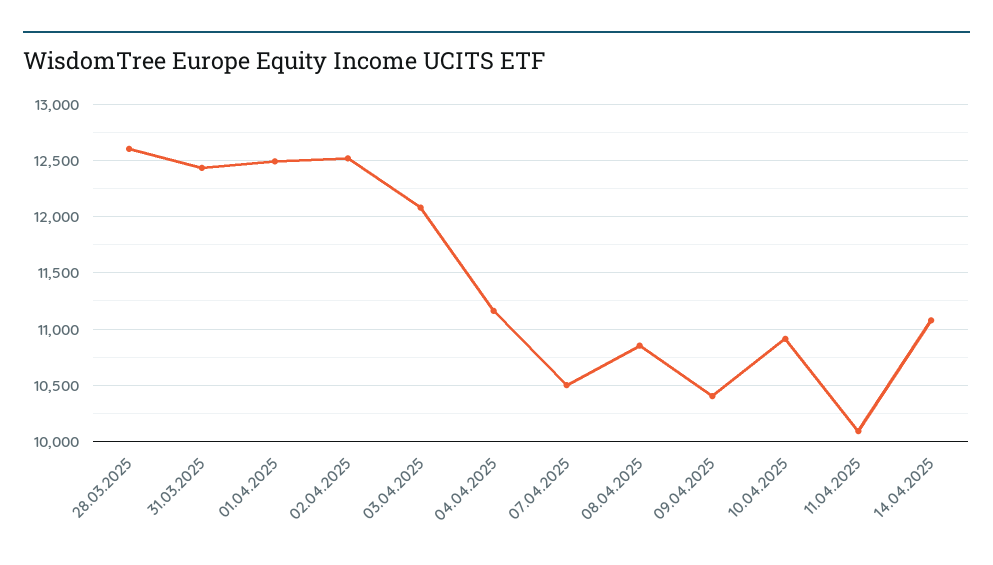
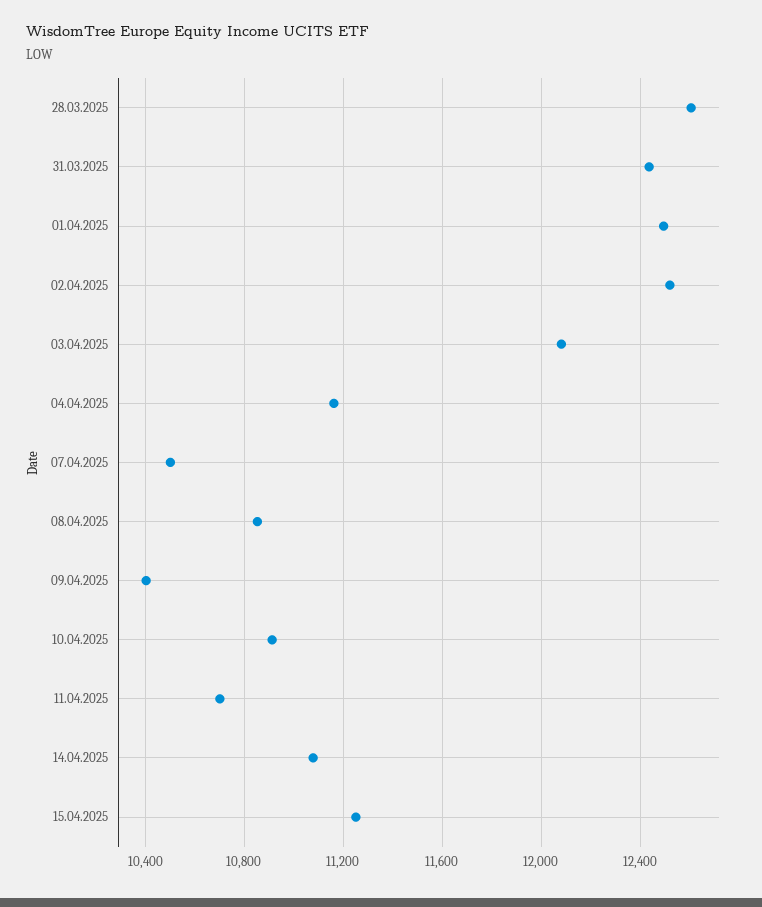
11.04.2025: 10100 -> 10700
15.04.2025: none -> 11250

